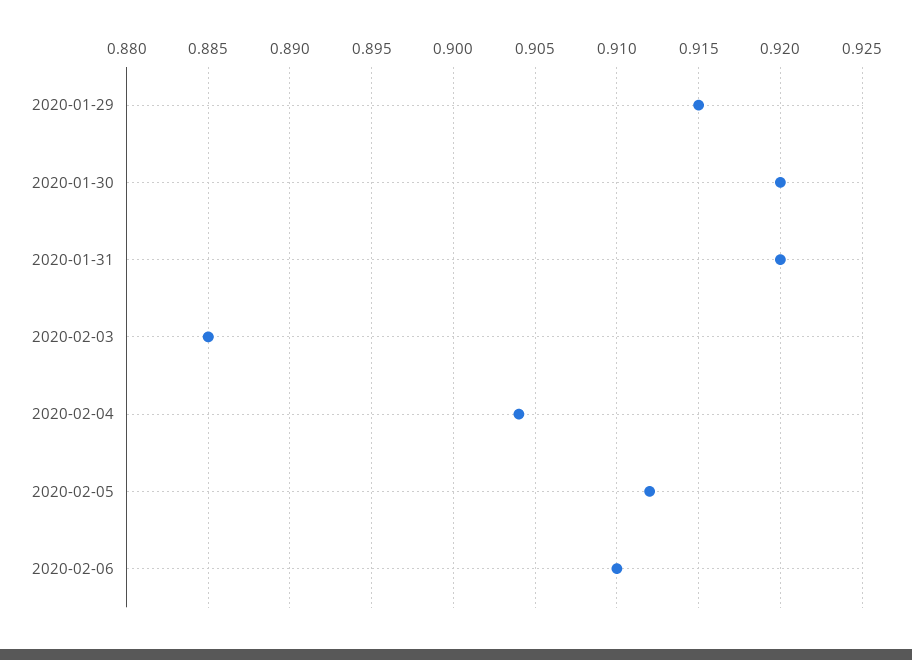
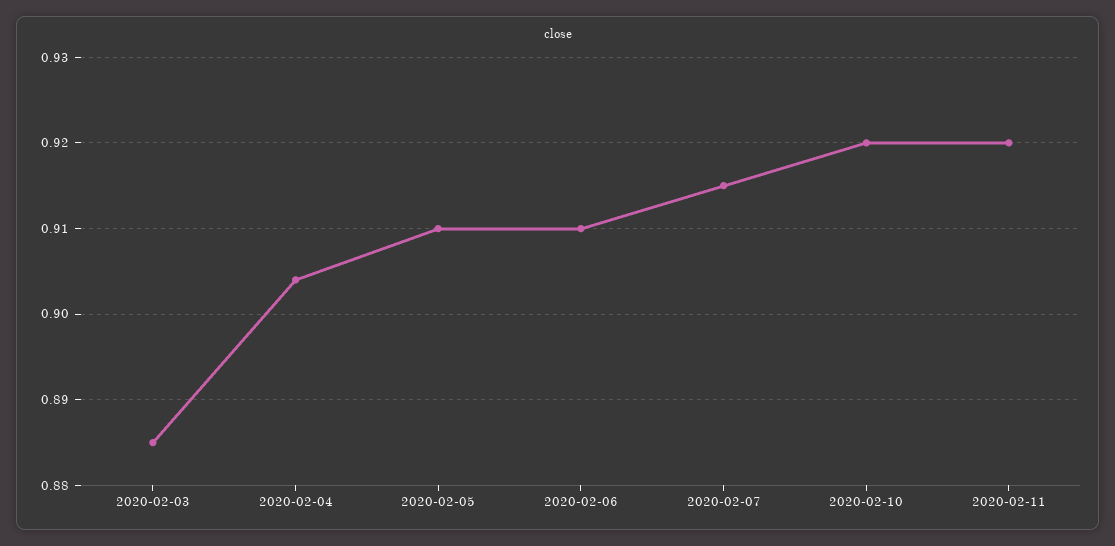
2020-01-29: 0.915 -> none
2020-01-30: 0.92 -> none
2020-01-31: 0.92 -> none
2020-02-05: 0.912 -> 0.91
2020-02-07: none -> 0.915
2020-02-10: none -> 0.92
2020-02-11: none -> 0.92

